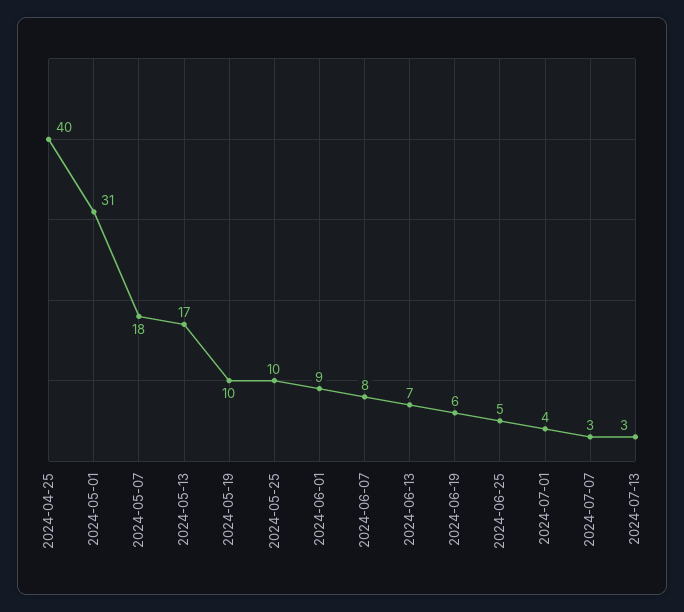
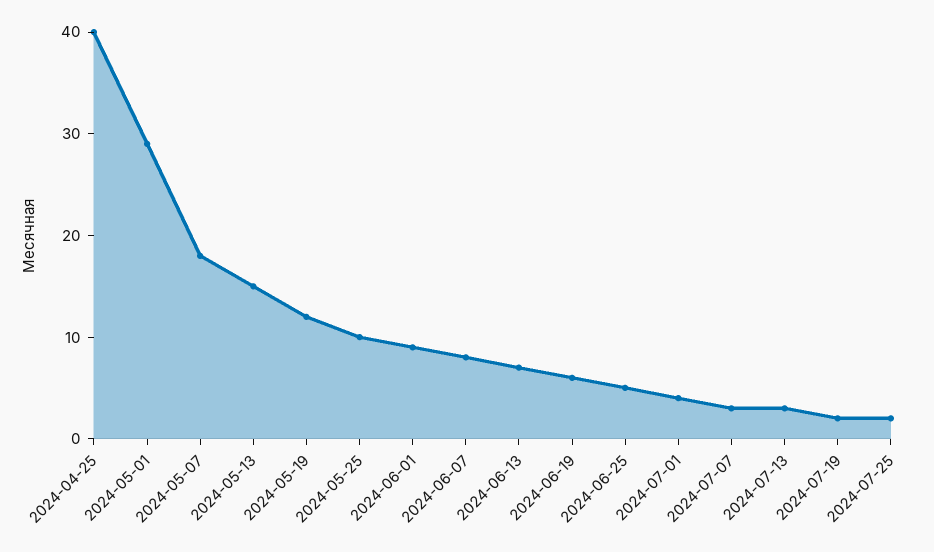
2024-05-01: 31 -> 29
2024-05-13: 17 -> 15
2024-05-19: 10 -> 12
2024-07-19: none -> 2
2024-07-25: none -> 2

